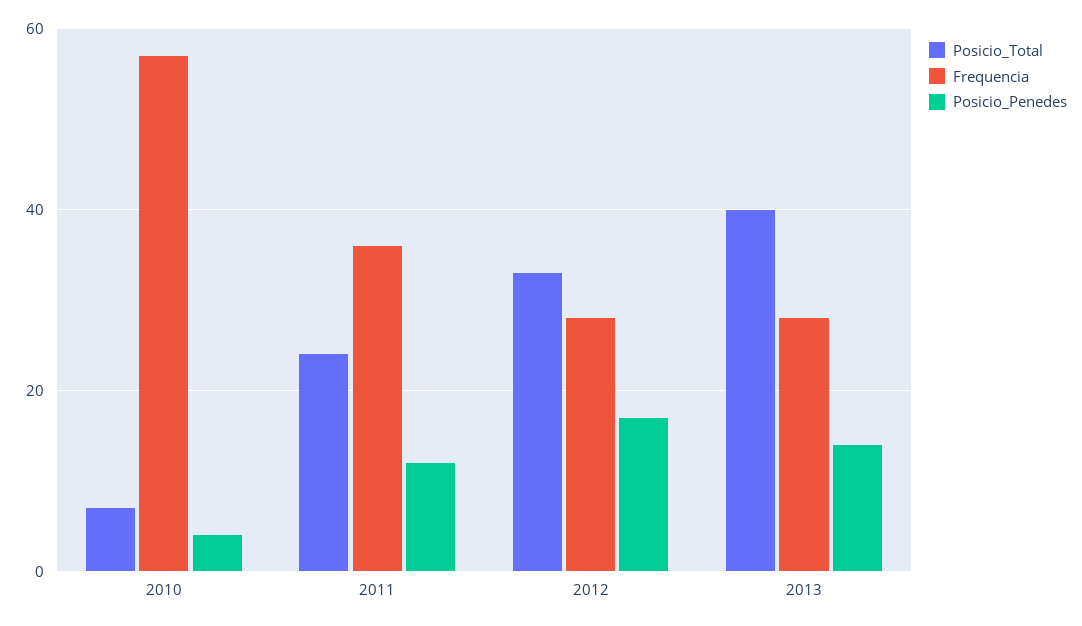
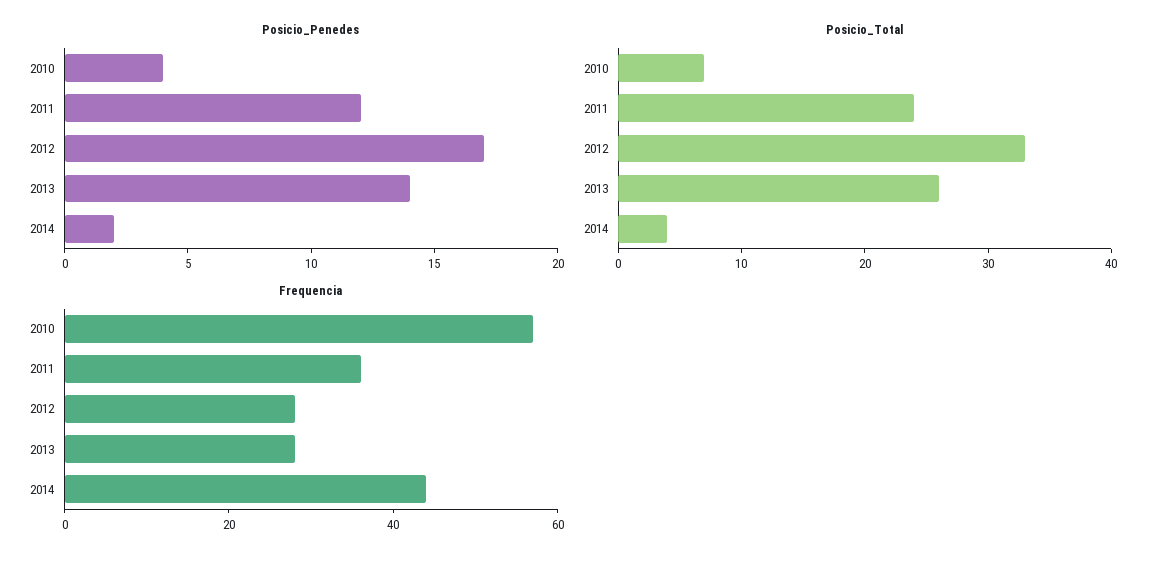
Posicio_Total, 2013: 40 -> 26
Posicio_Penedes, 2014: none -> 2
Posicio_Total, 2014: none -> 4
Frequencia, 2014: none -> 45

